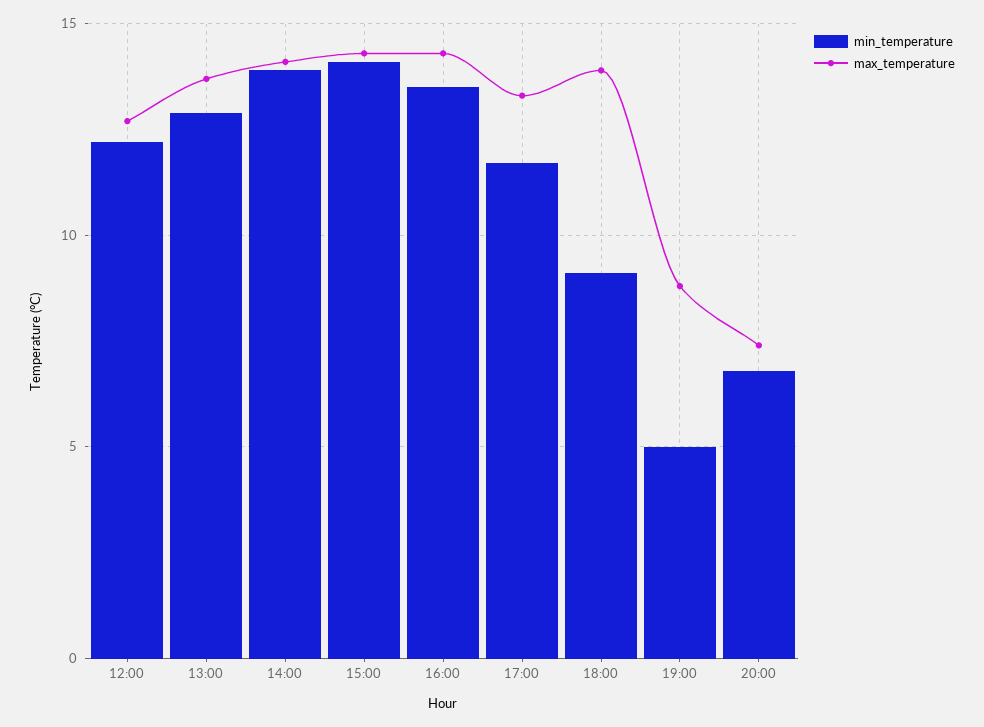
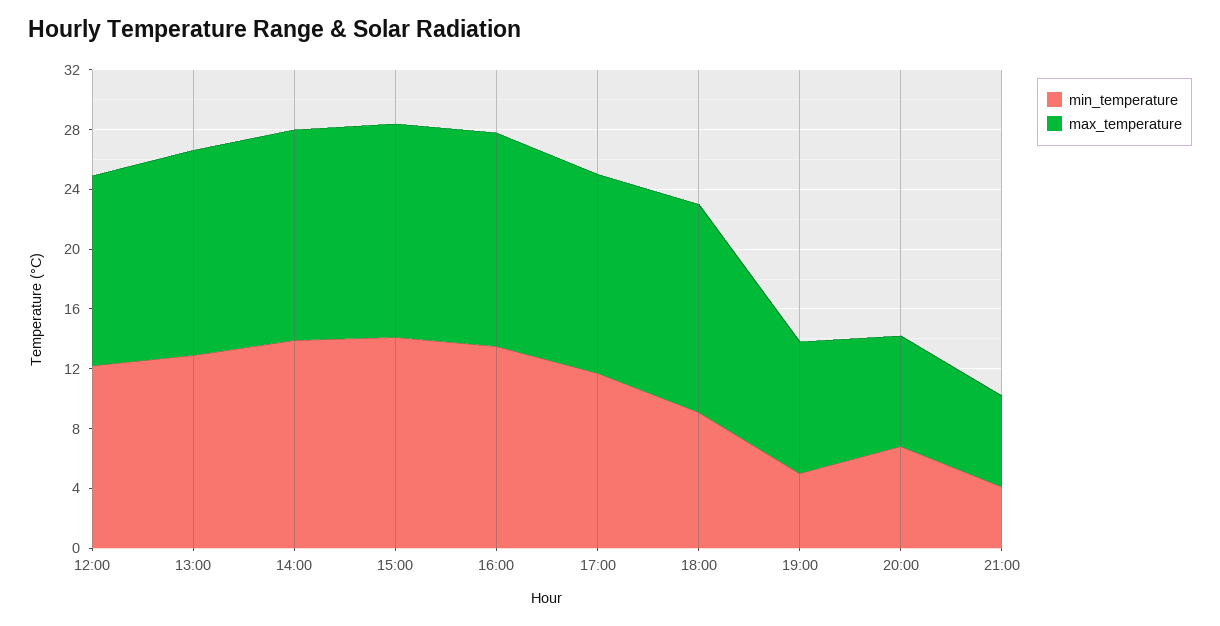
min_temperature, 21:00: none -> 4
max_temperature, 21:00: none -> 6

